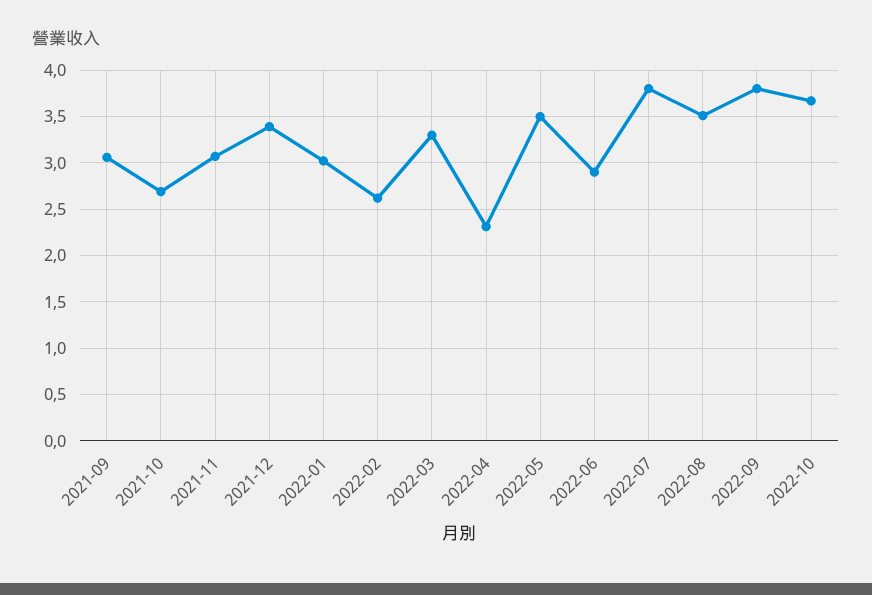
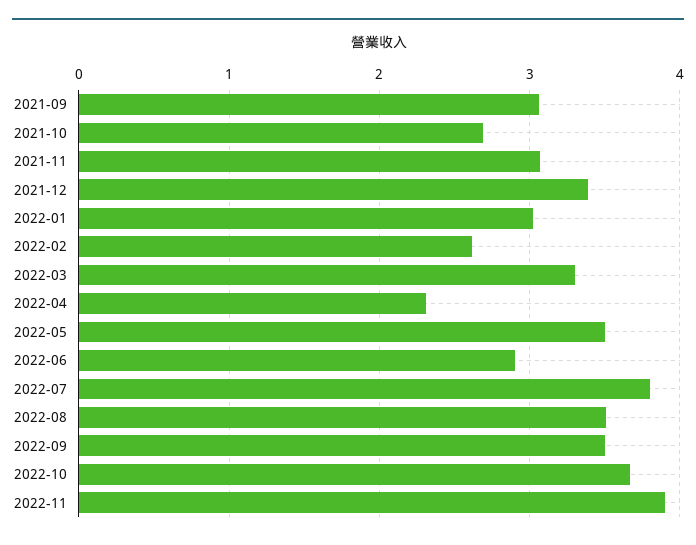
2022-09: 3.8 -> 3.5
2022-11: none -> 3.9

